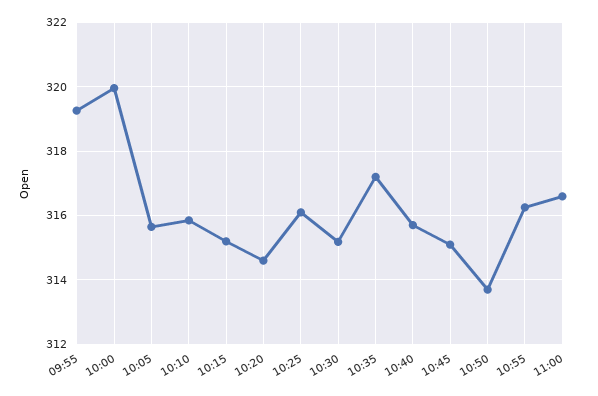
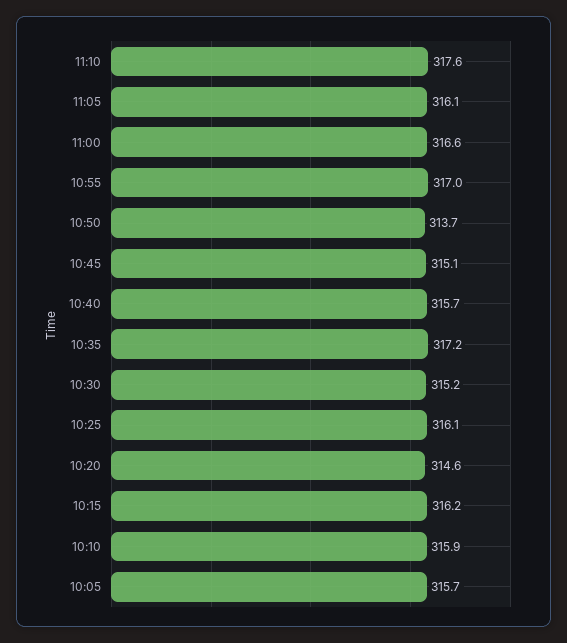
09:55: 319.2 -> none
10:00: 320 -> none
10:15: 315.2 -> 316.2
10:55: 316.2 -> 317
11:10: none -> 317.6
11:05: none -> 316.1

